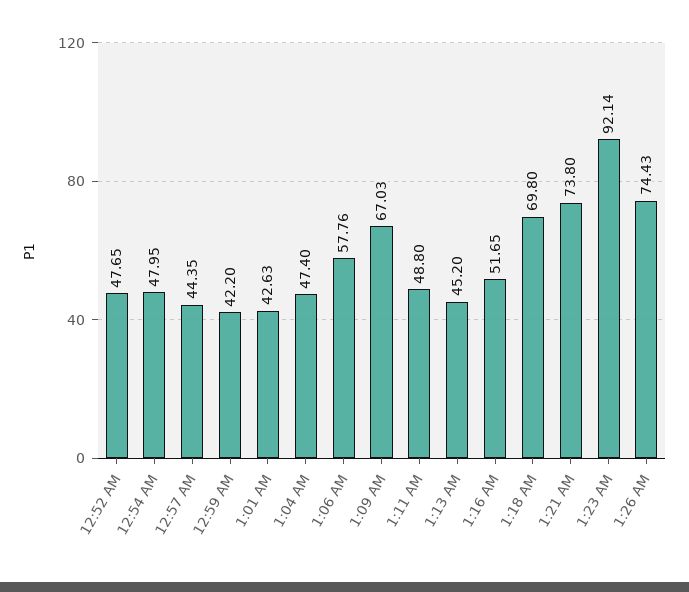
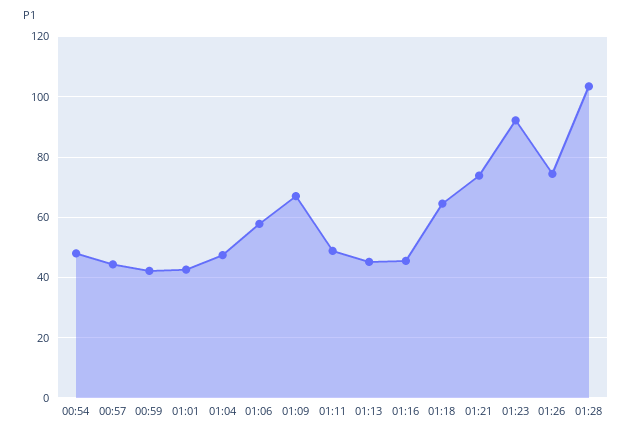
12:52 AM: 47.65 -> none
1:16 AM: 51.65 -> 46
1:18 AM: 69.8 -> 64
01:28: none -> 104

